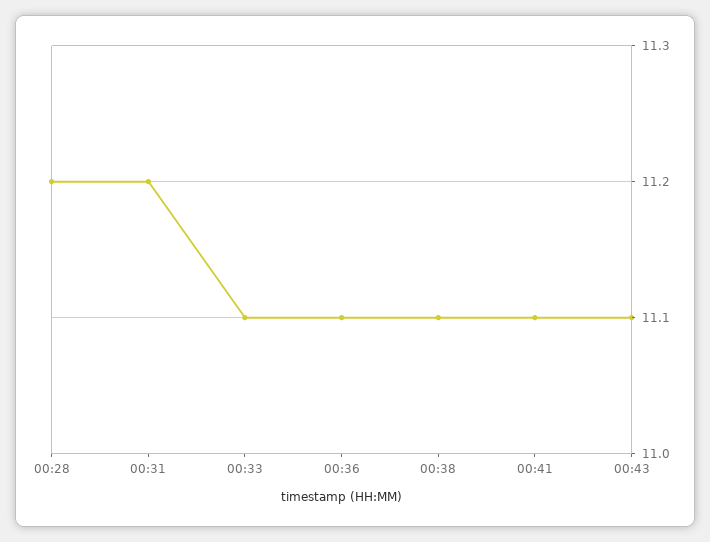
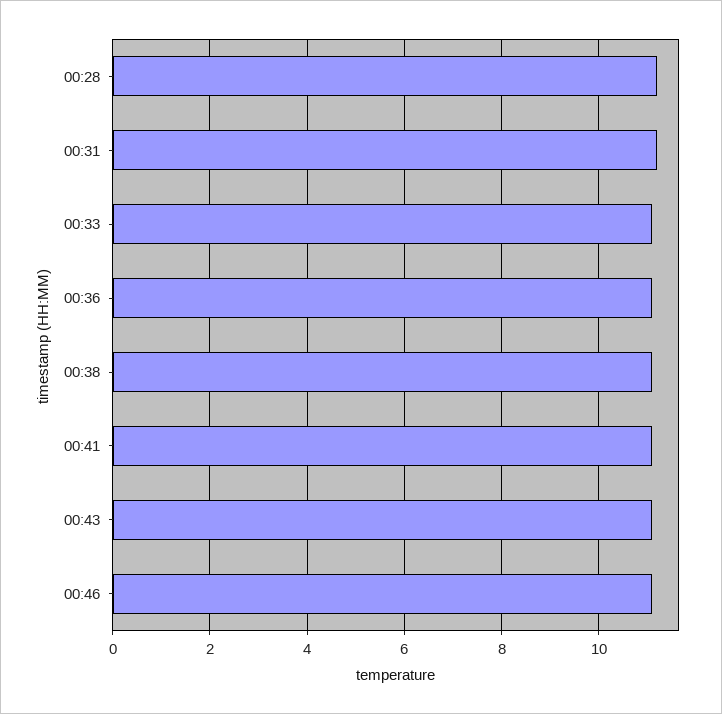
00:46: none -> 11

